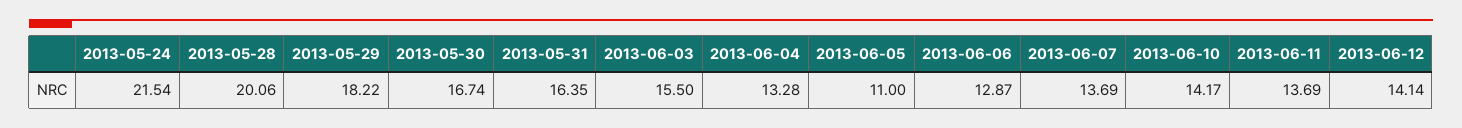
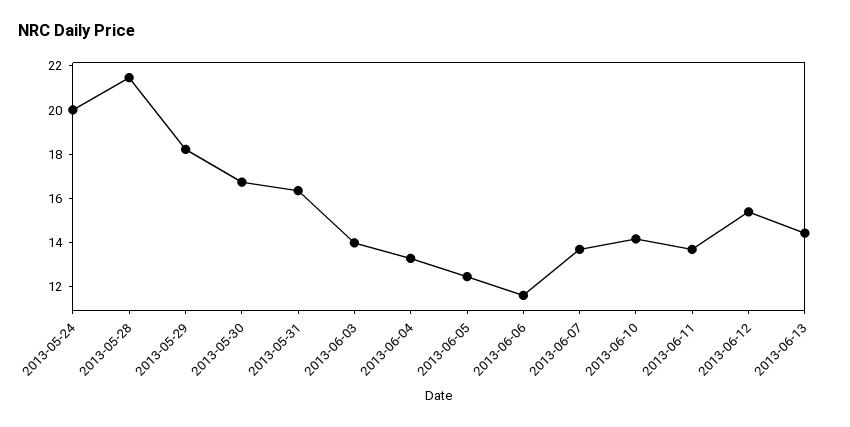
2013-05-24: 21.54 -> 20
2013-05-28: 20.06 -> 21.5
2013-06-03: 15.5 -> 14
2013-06-05: 11 -> 12.5
2013-06-06: 12.87 -> 11.5
2013-06-12: 14.14 -> 15.5
2013-06-13: none -> 14.5

